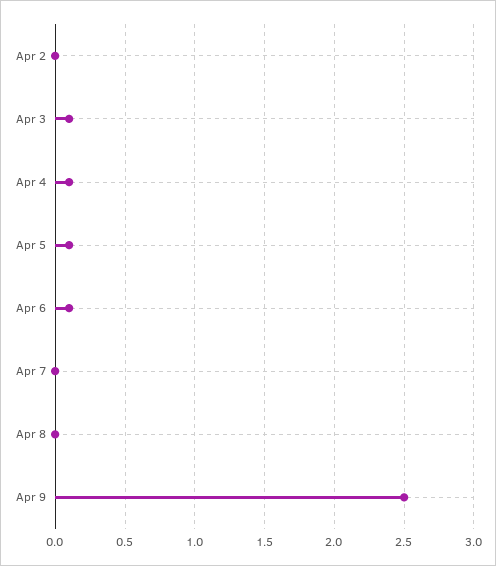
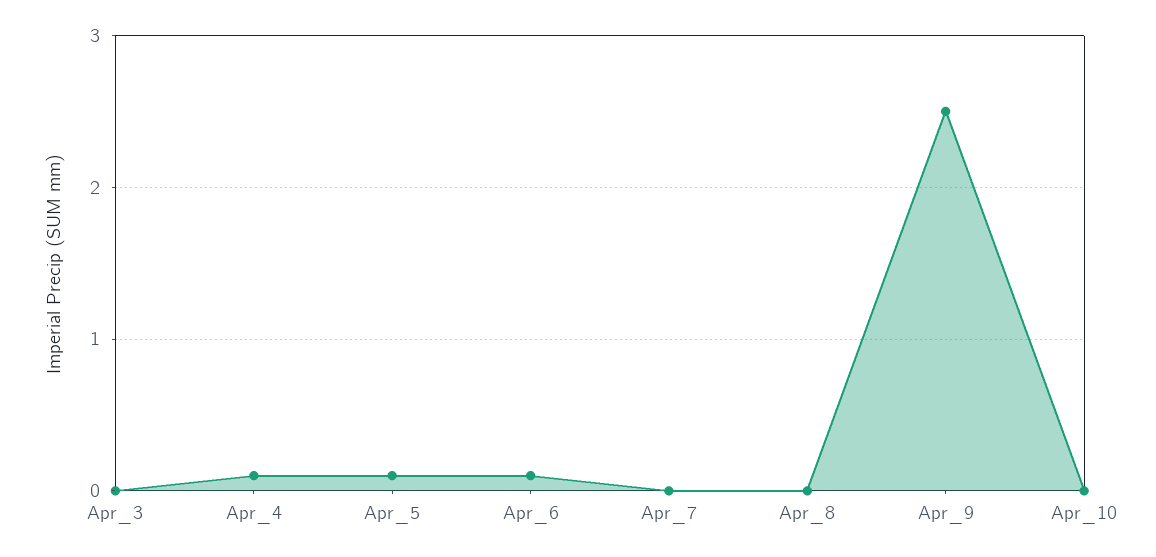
Apr 2: 0 -> none
Apr 3: 0.1 -> 0
Apr_10: none -> 0

